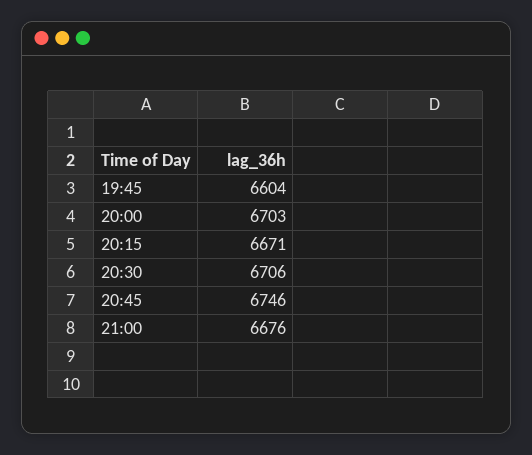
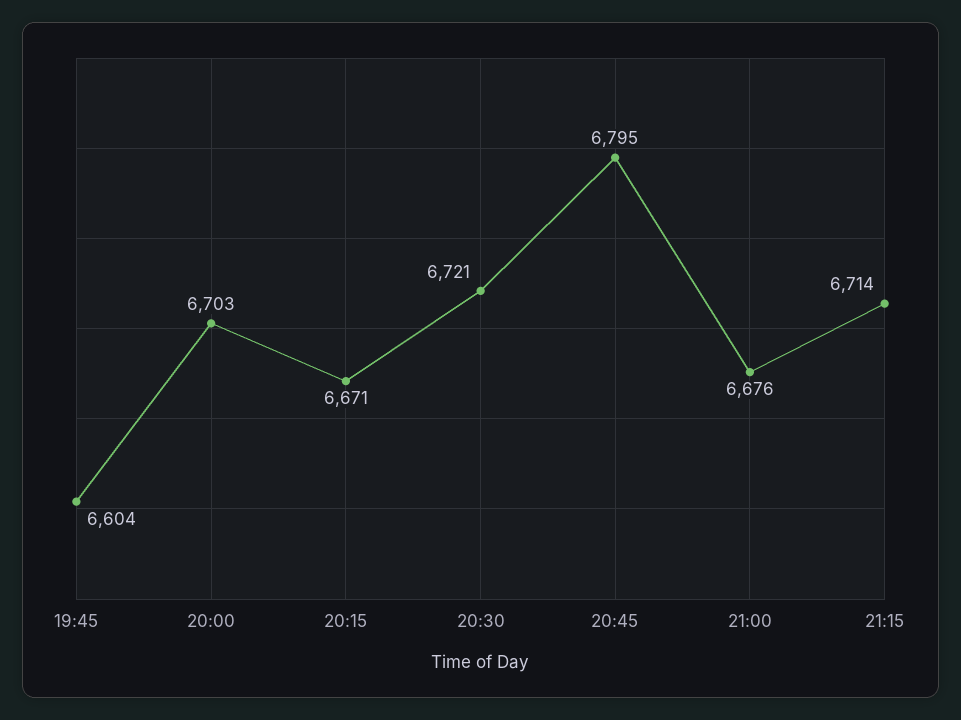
20:30: 6706 -> 6721
20:45: 6746 -> 6795
21:15: none -> 6714

